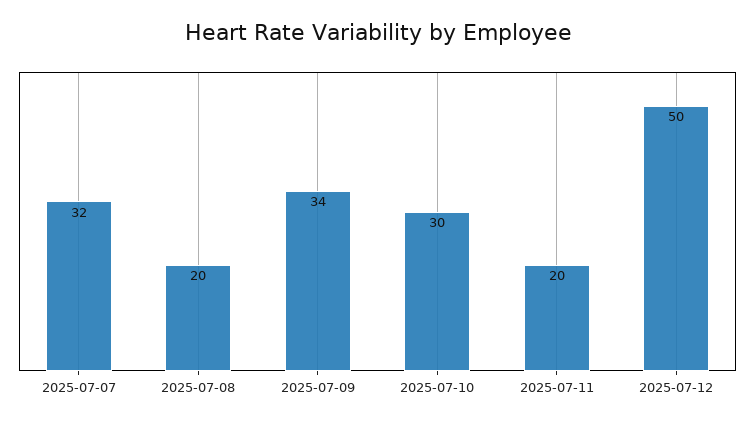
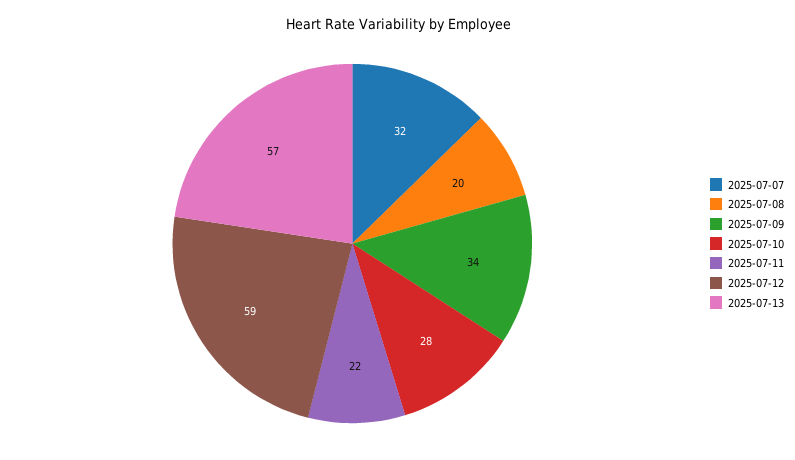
2025-07-10: 30 -> 28
2025-07-11: 20 -> 22
2025-07-12: 50 -> 59
2025-07-13: none -> 57

